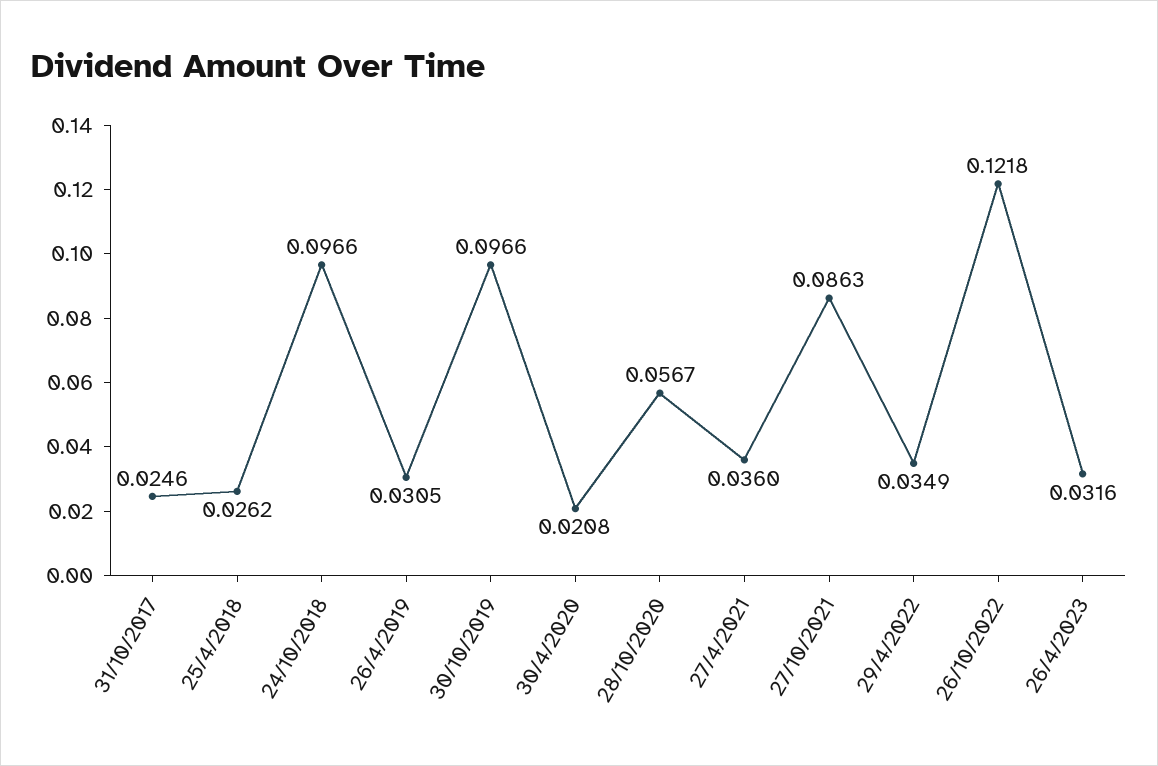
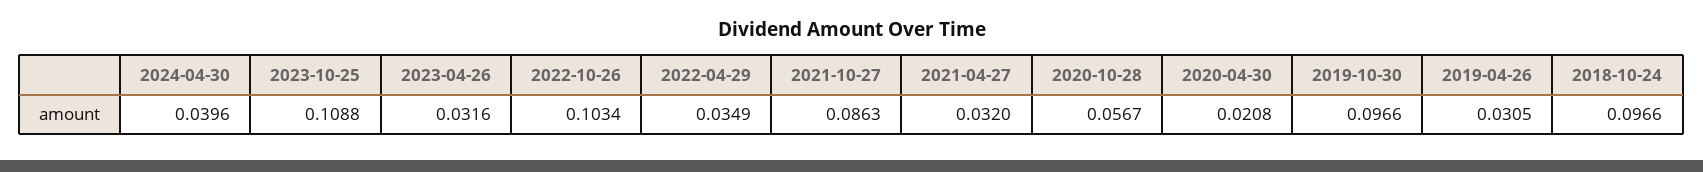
31/10/2017: 0.0246 -> none
25/4/2018: 0.0262 -> none
27/4/2021: 0.036 -> 0.032
26/10/2022: 0.1218 -> 0.1034
2024-04-30: none -> 0.0396
2023-10-25: none -> 0.1088

